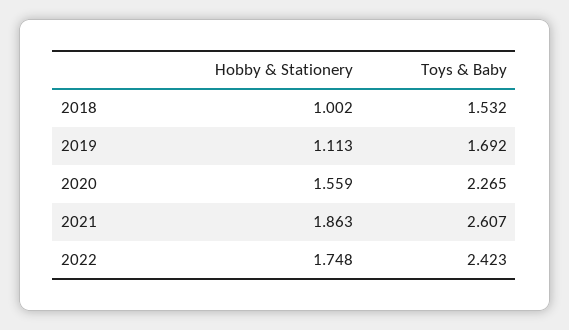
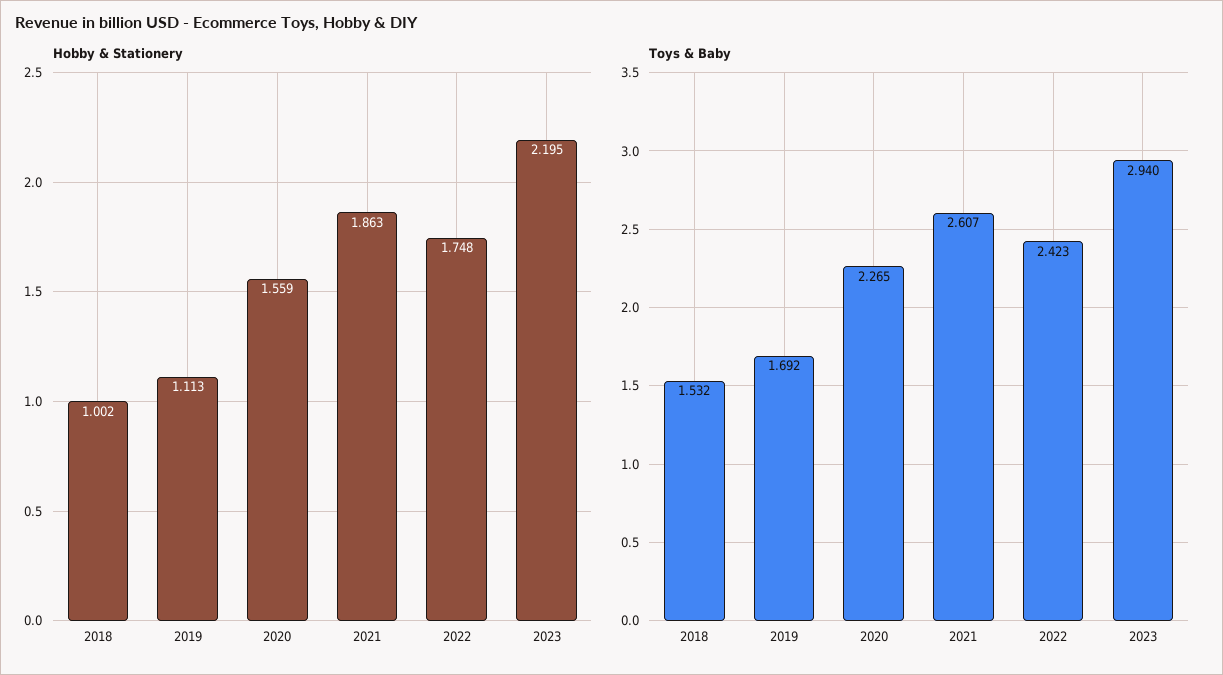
Hobby & Stationery, 2023: none -> 2.195
Toys & Baby, 2023: none -> 2.94

